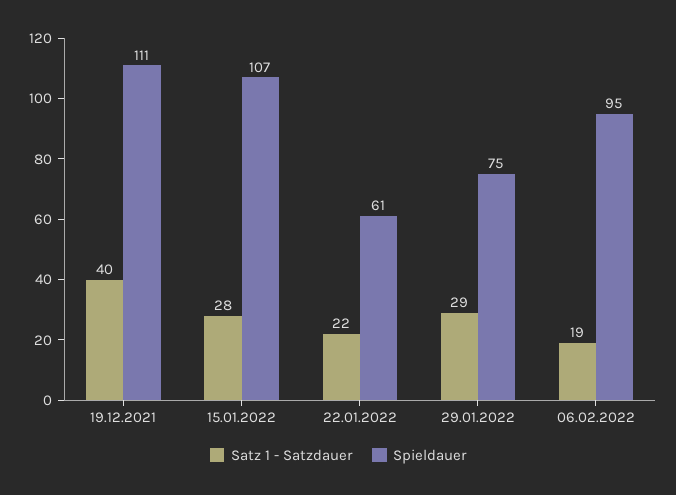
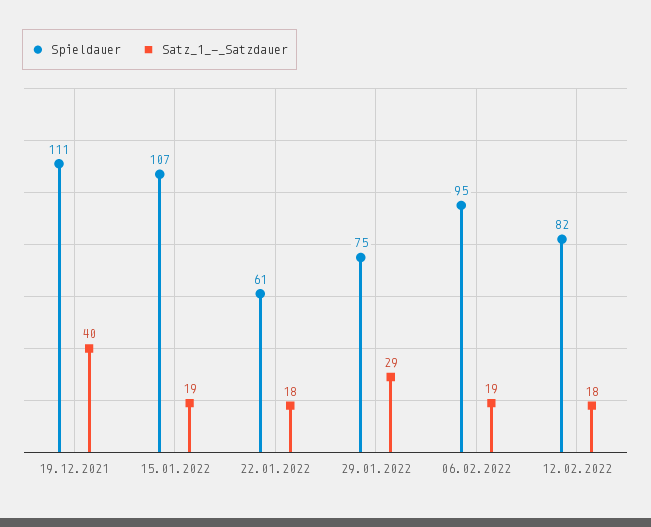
Satz 1 - Satzdauer, 15.01.2022: 28 -> 19
Satz 1 - Satzdauer, 22.01.2022: 22 -> 18
Spieldauer, 12.02.2022: none -> 82
Satz 1 - Satzdauer, 12.02.2022: none -> 18

